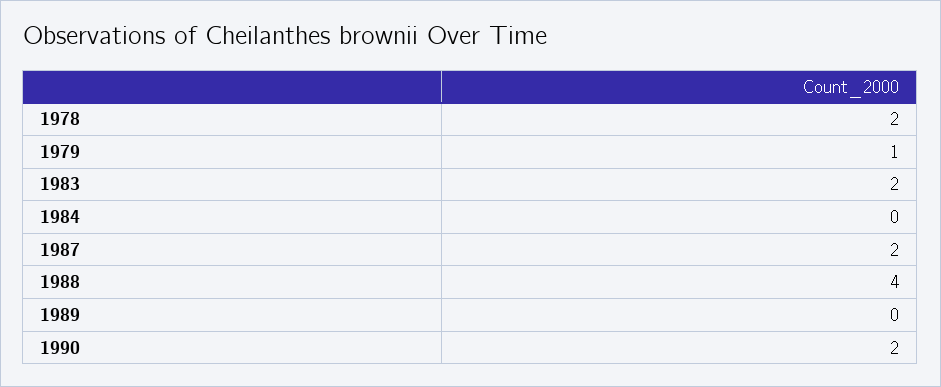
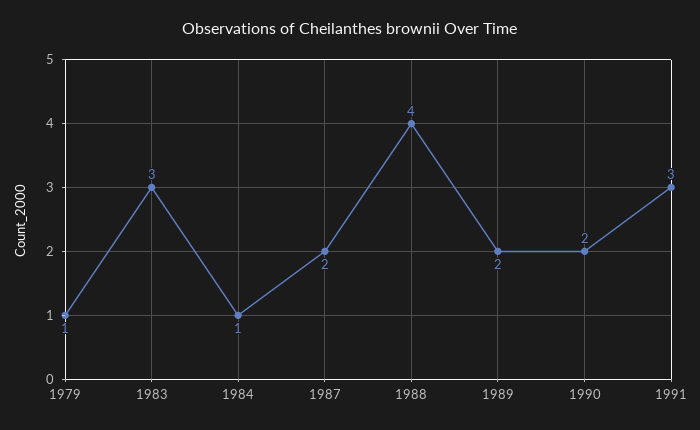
1978: 2 -> none
1983: 2 -> 3
1984: 0 -> 1
1989: 0 -> 2
1991: none -> 3

